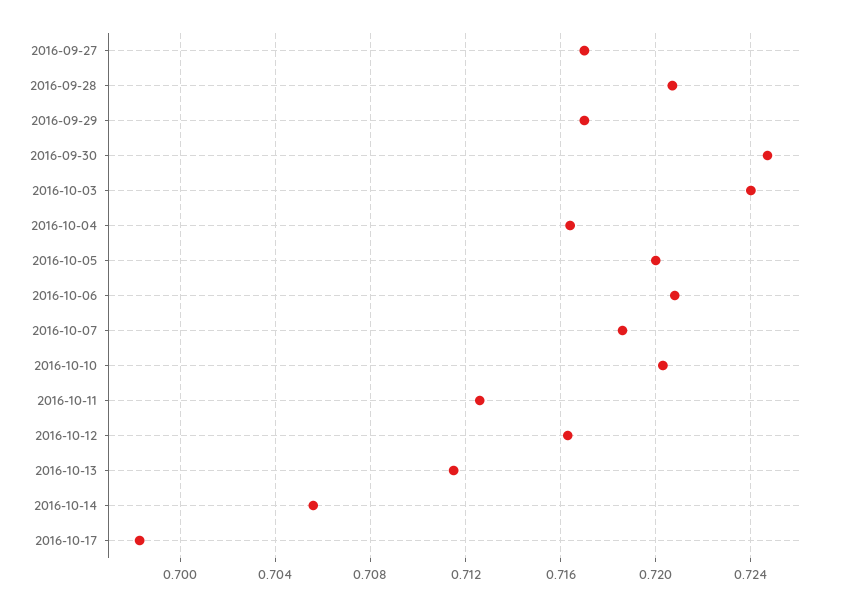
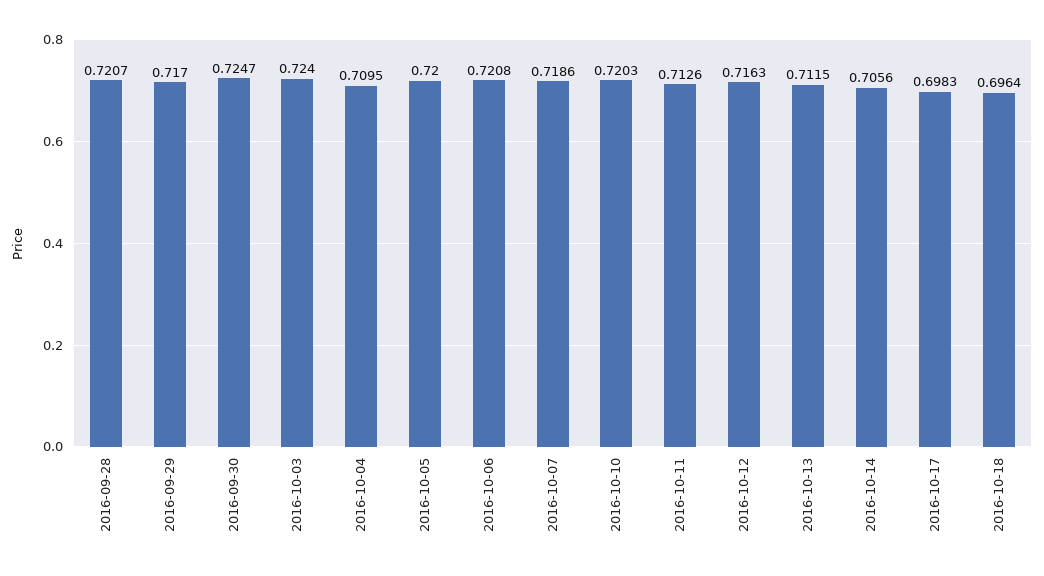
2016-09-27: 0.717 -> none
2016-10-04: 0.7165 -> 0.7095
2016-10-18: none -> 0.6964

